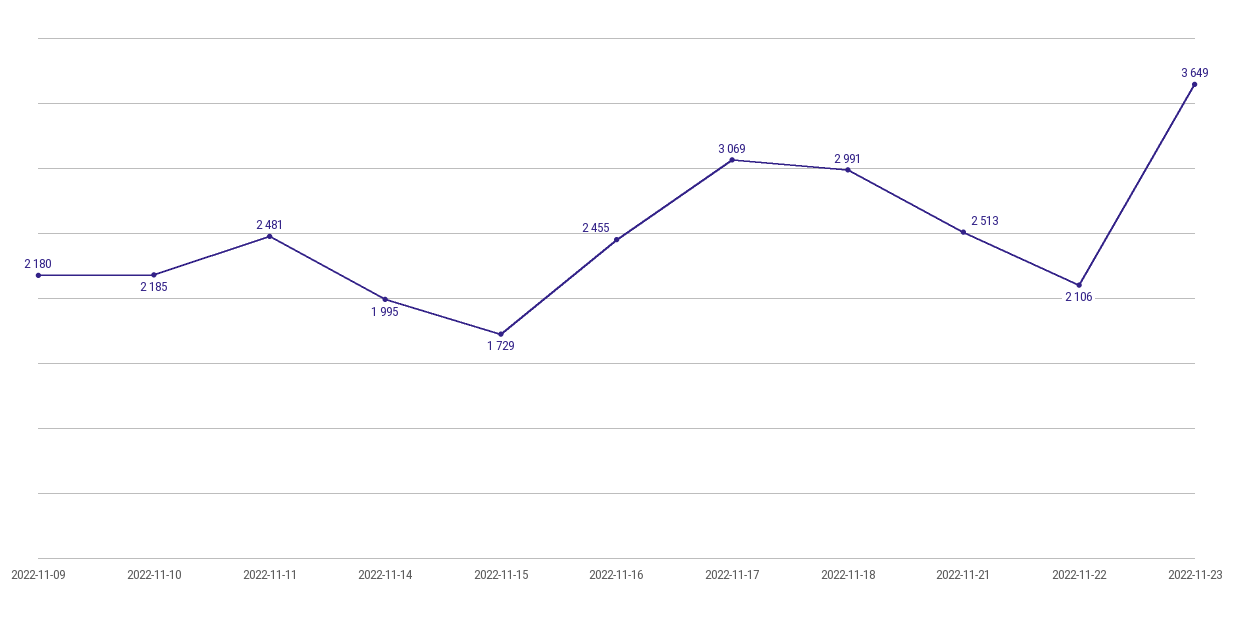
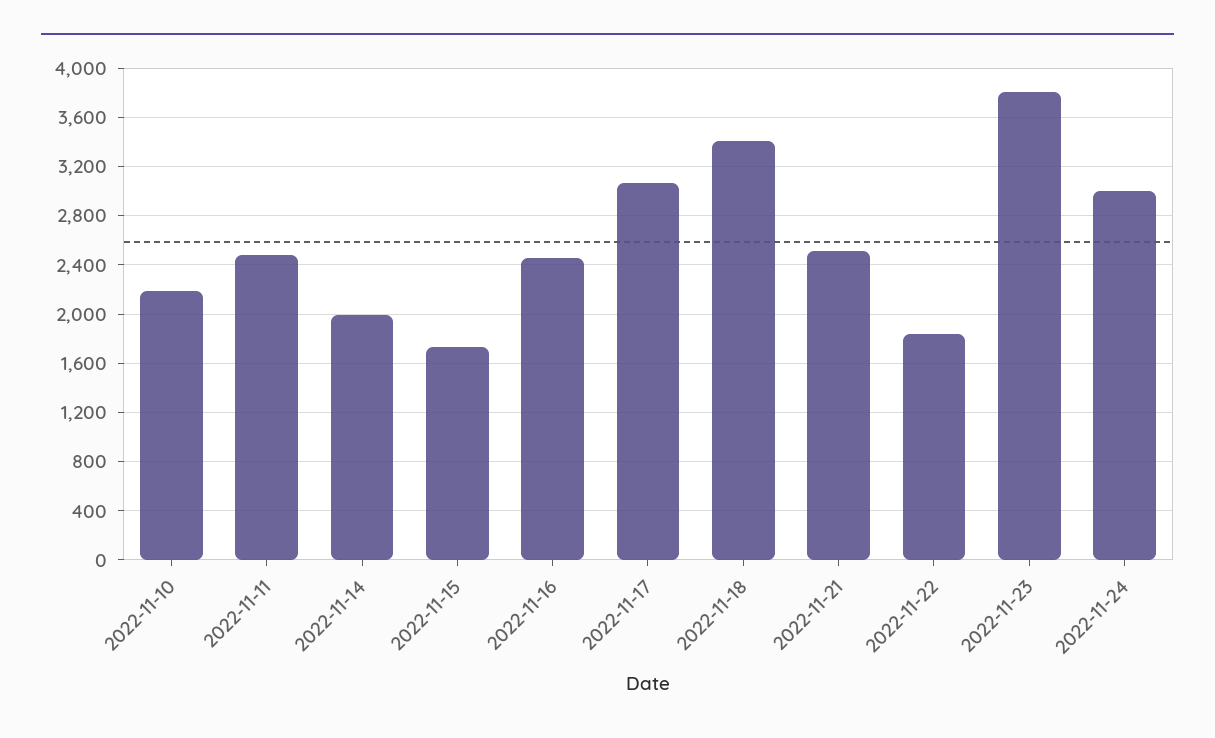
2022-11-09: 2180 -> none
2022-11-18: 2991 -> 3400
2022-11-22: 2106 -> 1850
2022-11-23: 3649 -> 3800
2022-11-24: none -> 3000

